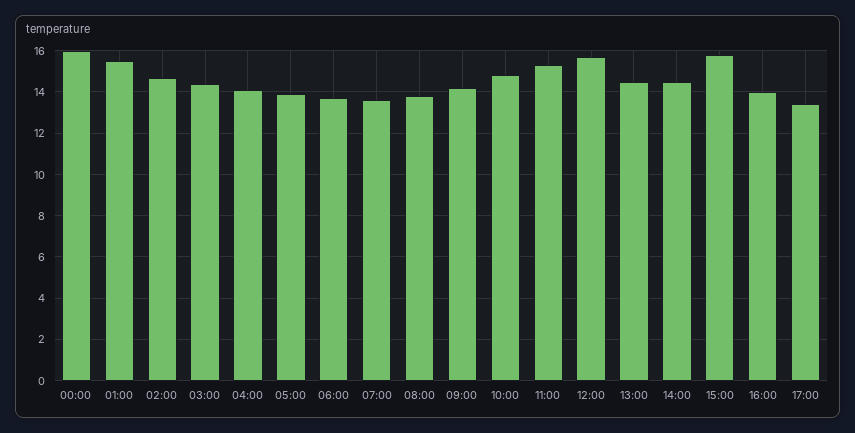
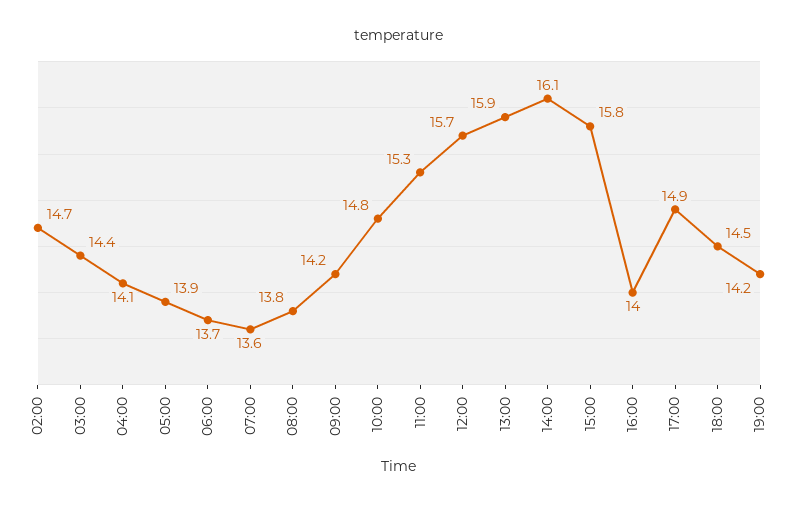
00:00: 16 -> none
01:00: 15.5 -> none
13:00: 14.5 -> 15.9
14:00: 14.5 -> 16.1
17:00: 13.5 -> 14.9
18:00: none -> 14.5
19:00: none -> 14.2

